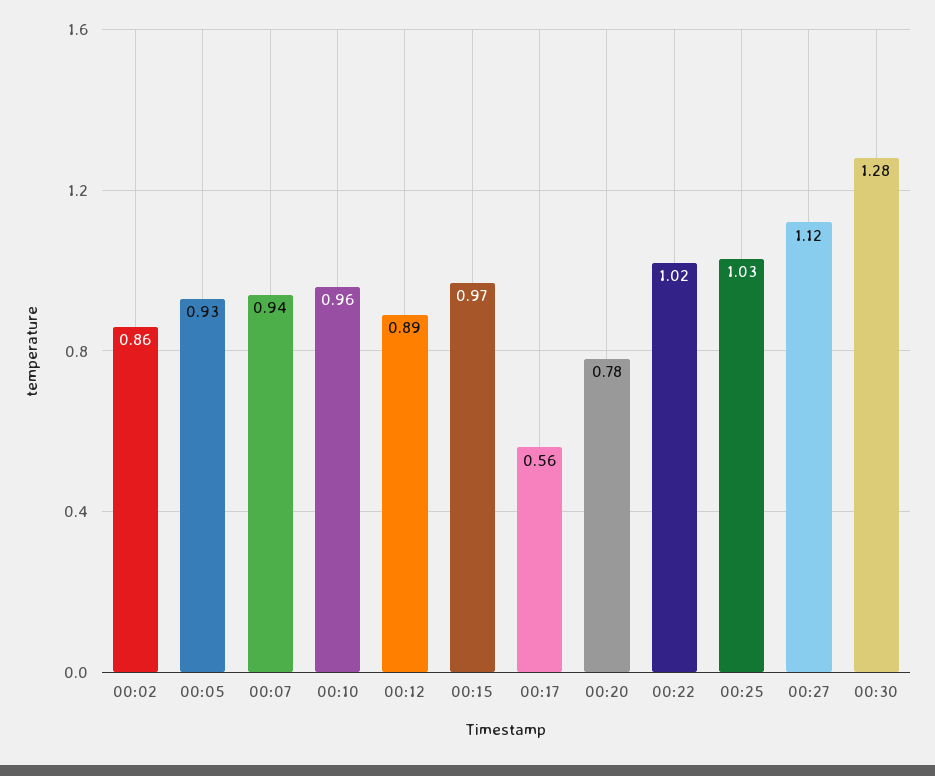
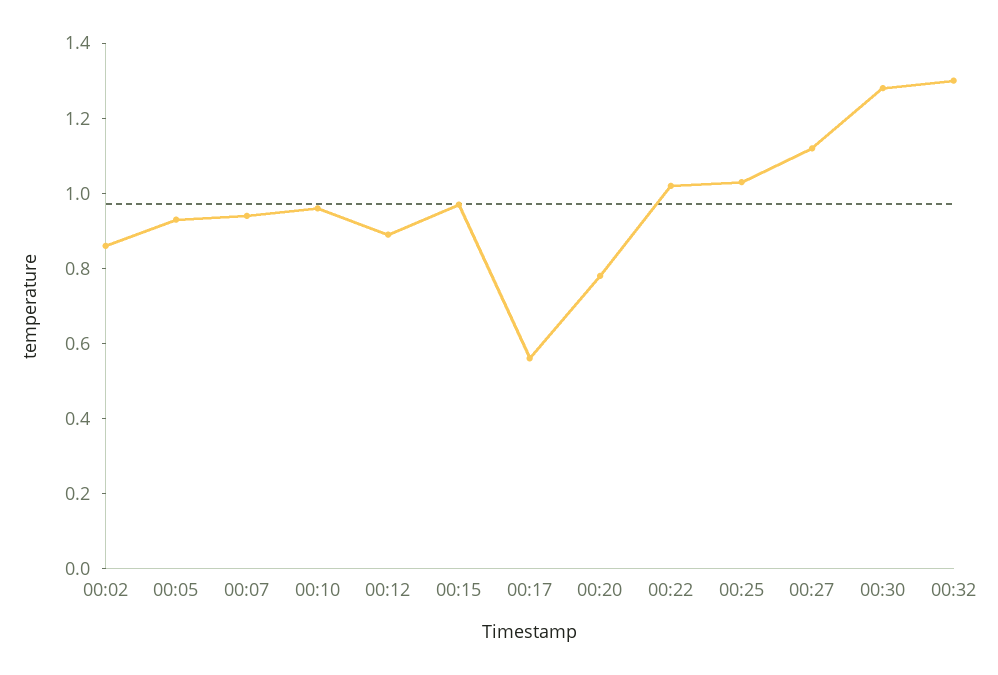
00:32: none -> 1.3

